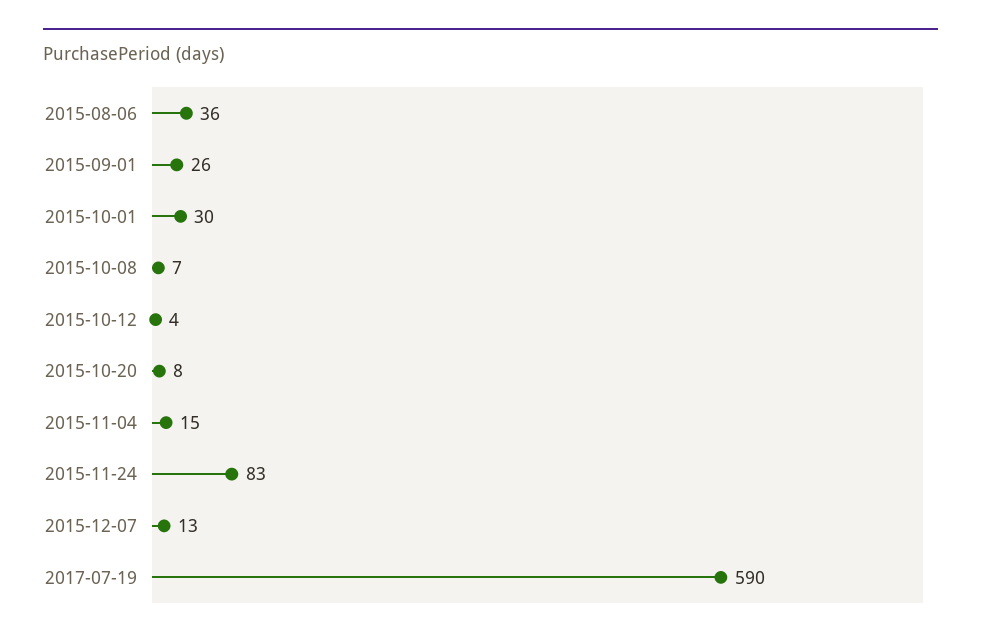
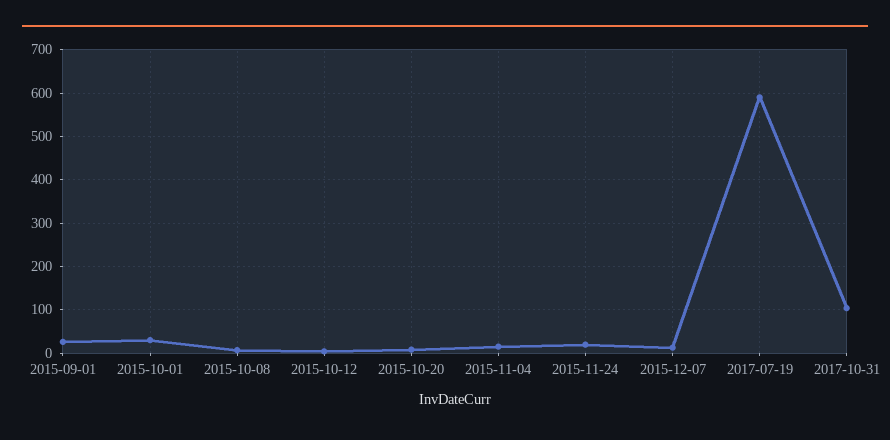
2015-08-06: 36 -> none
2015-11-24: 83 -> 20
2017-10-31: none -> 100

